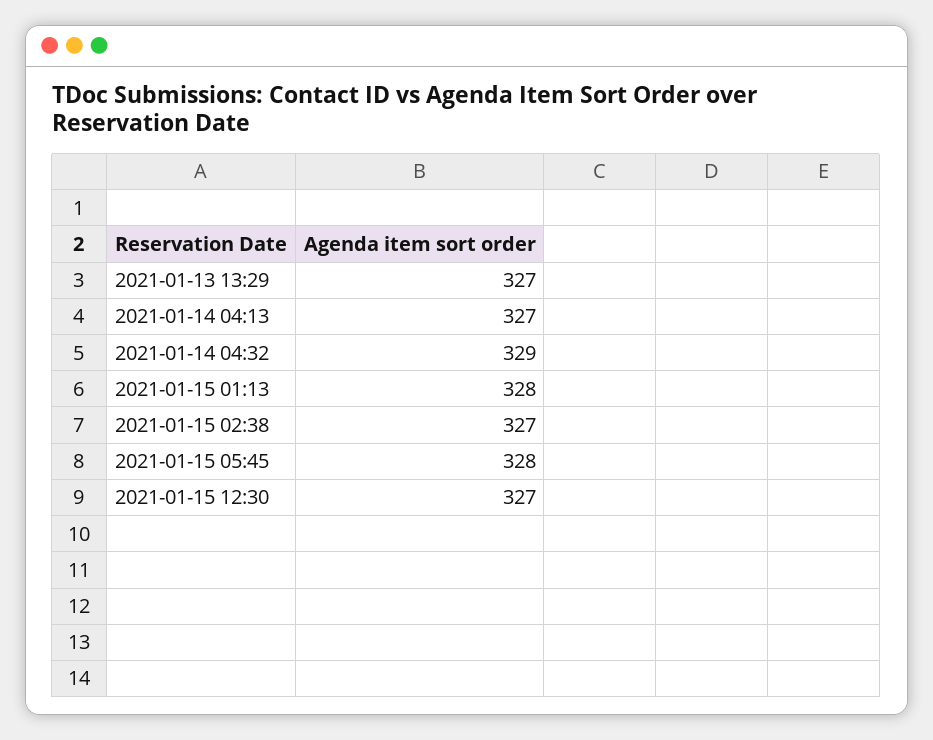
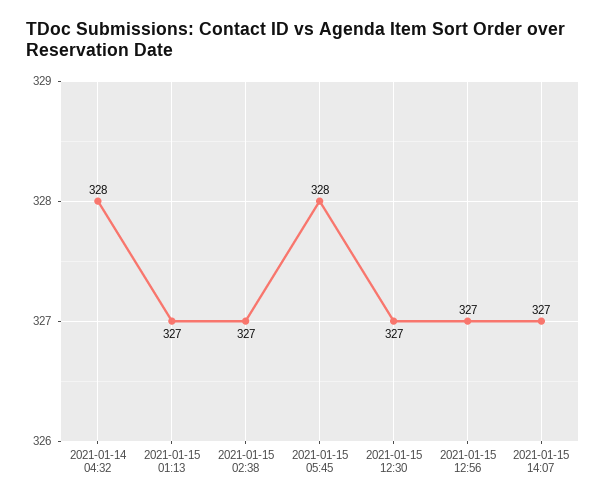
2021-01-13 13:29: 327 -> none
2021-01-14 04:13: 327 -> none
2021-01-14 04:32: 329 -> 328
2021-01-15 01:13: 328 -> 327
2021-01-15 12:56: none -> 327
2021-01-15 14:07: none -> 327

